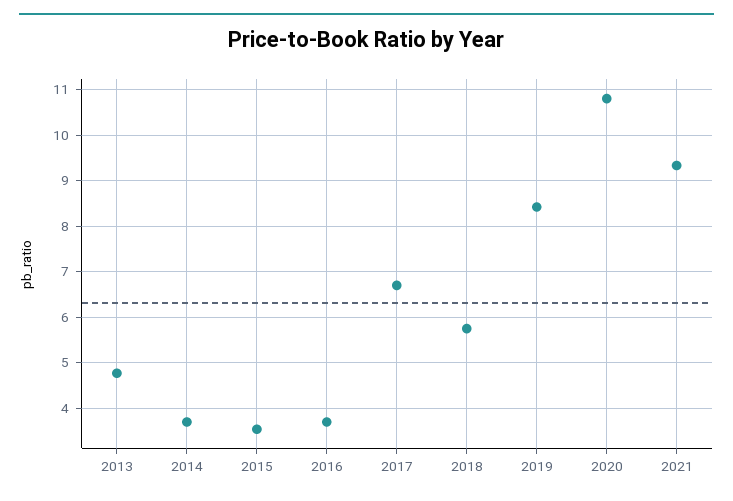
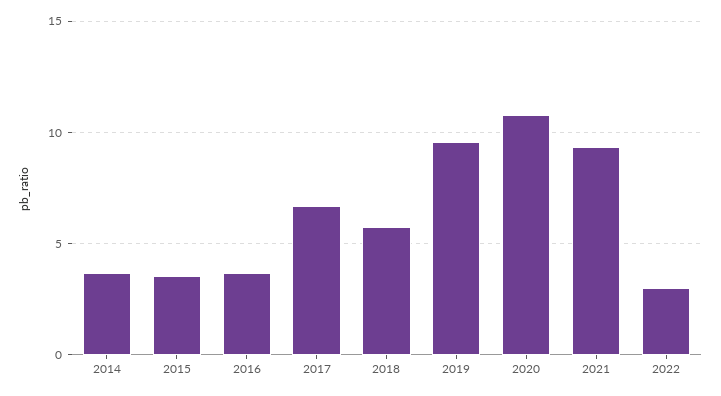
2013: 4.8 -> none
2019: 8.4 -> 9.5
2022: none -> 3

